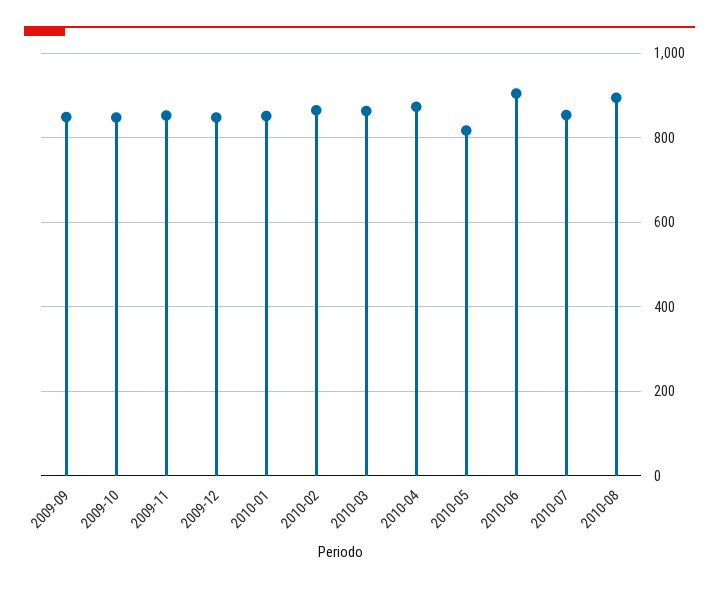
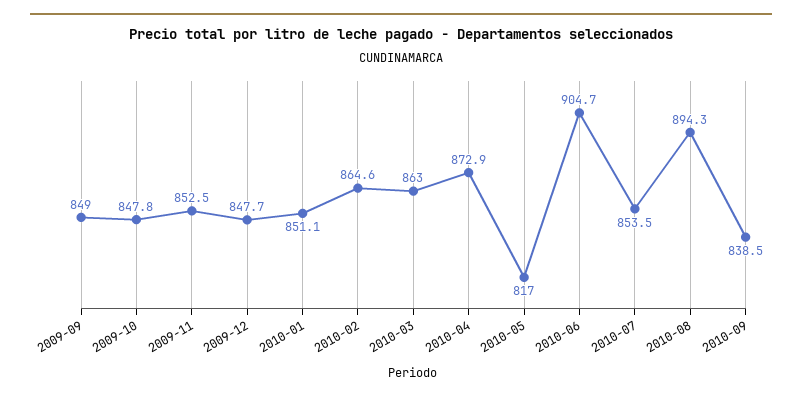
2010-09: none -> 838.5

